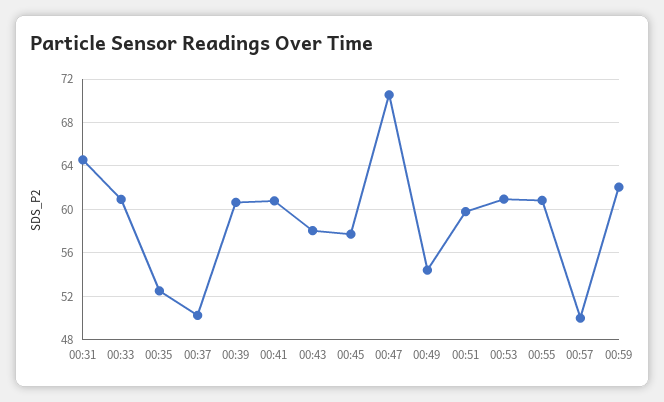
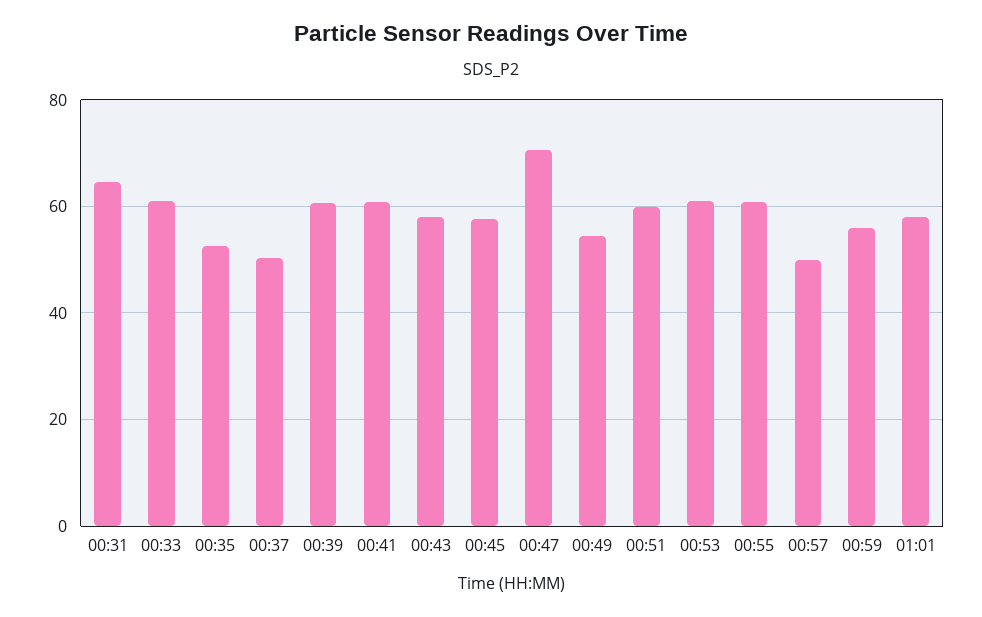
00:59: 62 -> 56
01:01: none -> 58

